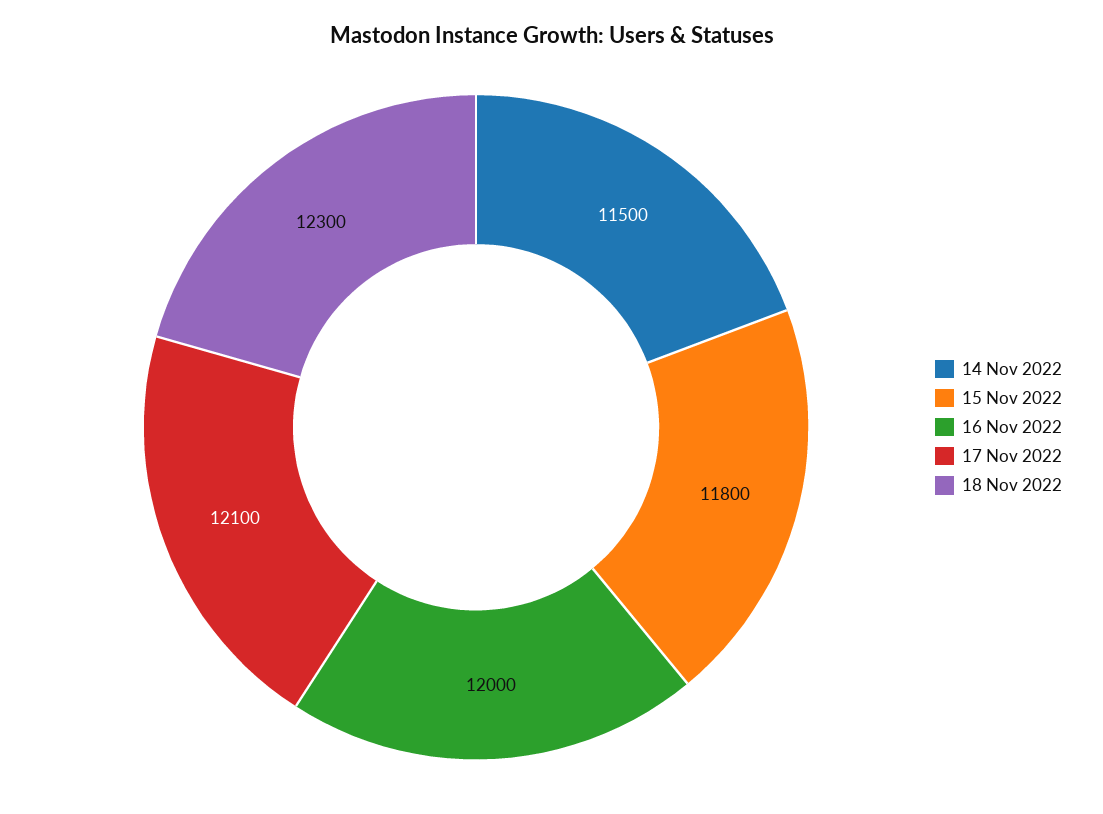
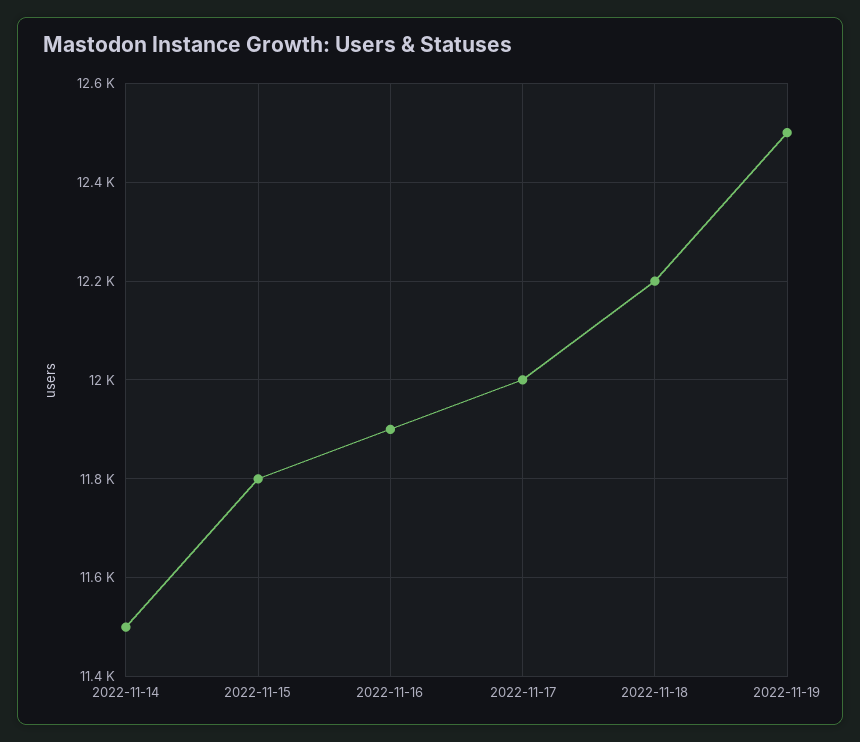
16 Nov 2022: 12000 -> 11900
17 Nov 2022: 12100 -> 12000
18 Nov 2022: 12300 -> 12200
2022-11-19: none -> 12500

